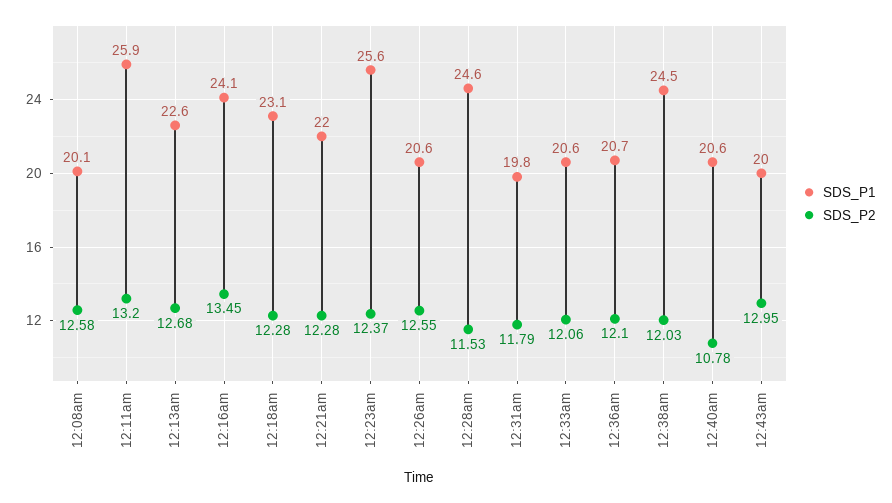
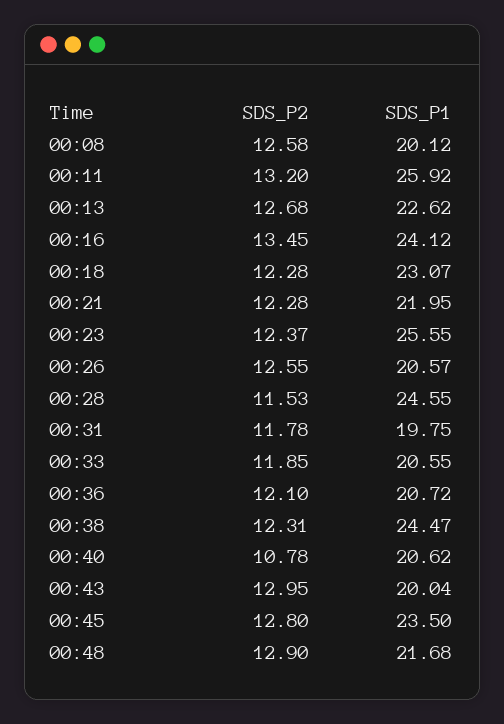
SDS_P2, 12:31am: 11.79 -> 11.78
SDS_P2, 12:33am: 12.06 -> 11.85
SDS_P2, 12:38am: 12.03 -> 12.31
SDS_P2, 00:45: none -> 12.8
SDS_P1, 00:45: none -> 23.5
SDS_P2, 00:48: none -> 12.9
SDS_P1, 00:48: none -> 21.68

